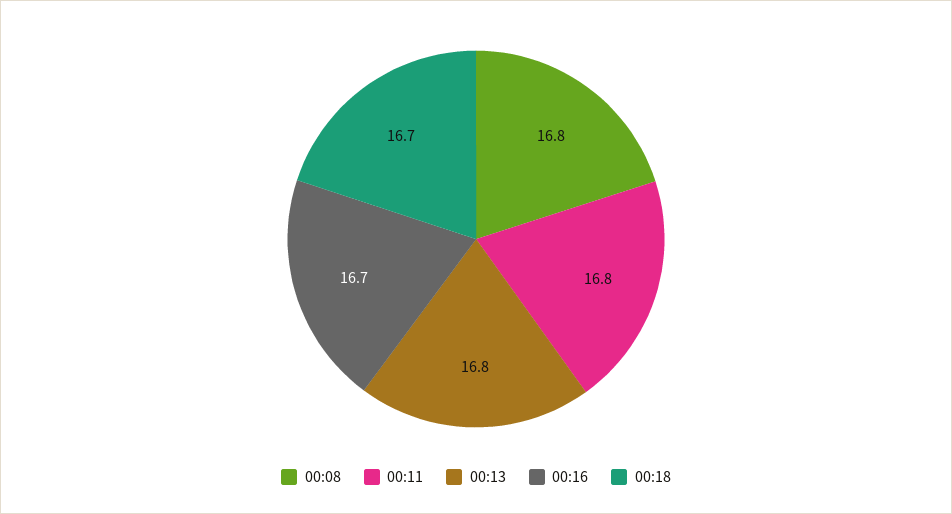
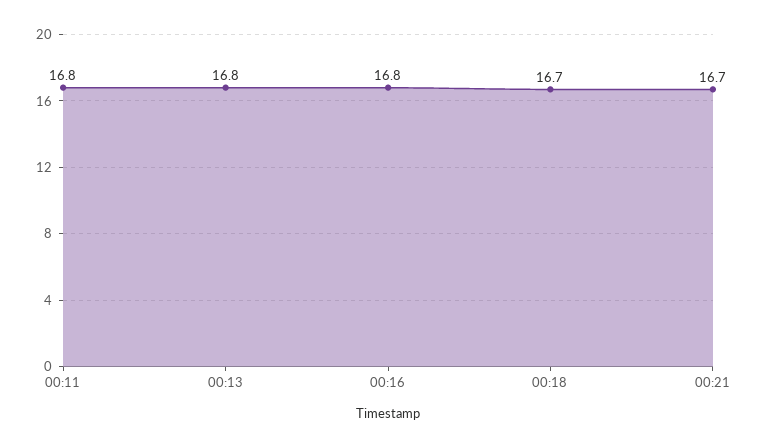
00:08: 16.8 -> none
00:16: 16.7 -> 16.8
00:21: none -> 16.7

